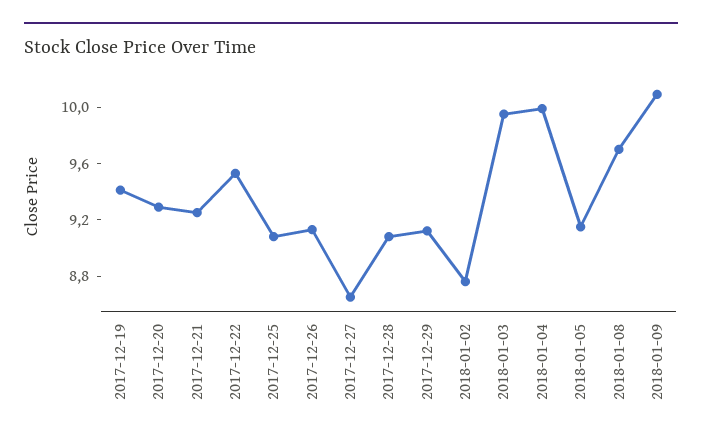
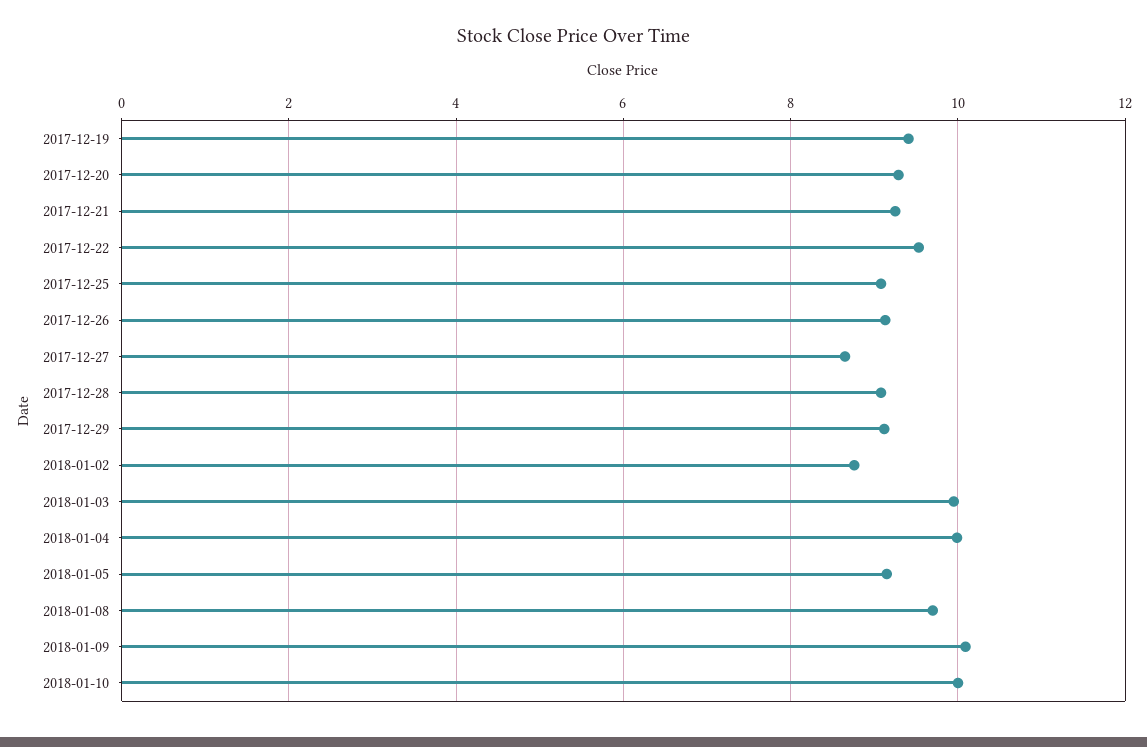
2018-01-10: none -> 10

